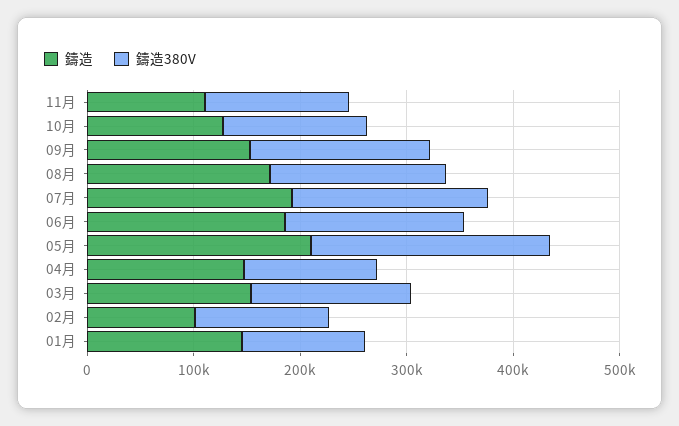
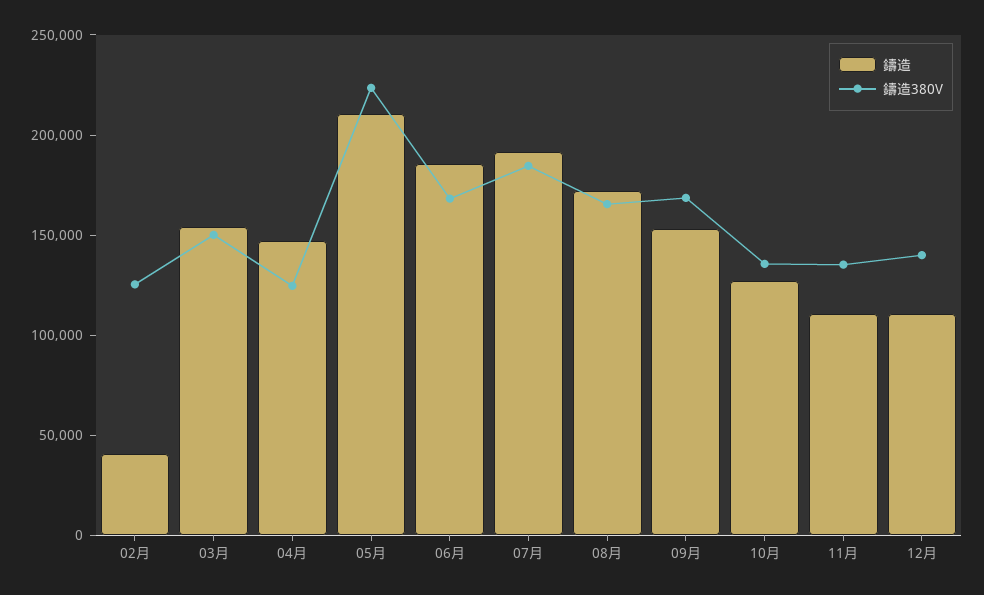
鑄造, 02月: 100000 -> 40000
鑄造, 01月: 140000 -> none
鑄造380V, 01月: 120000 -> none
鑄造, 12月: none -> 110000
鑄造380V, 12月: none -> 140000

